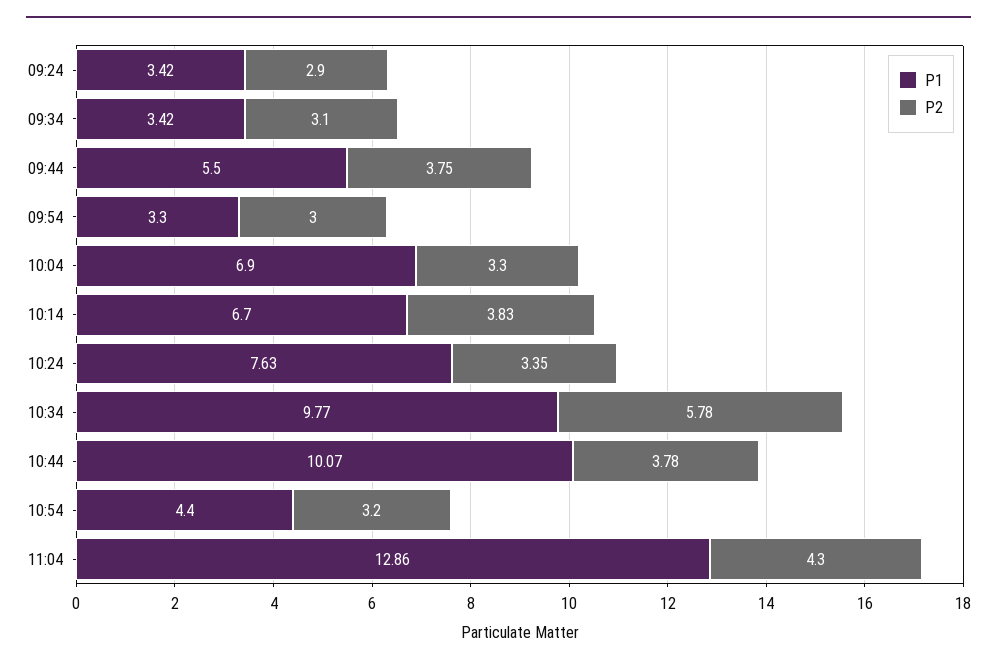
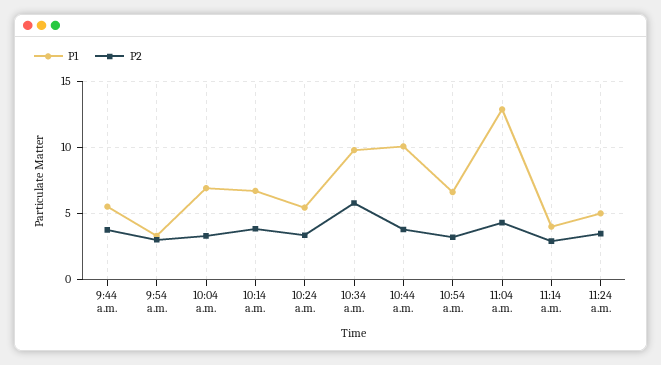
P1, 09:24: 3.42 -> none
P2, 09:24: 2.9 -> none
P1, 09:34: 3.42 -> none
P2, 09:34: 3.1 -> none
P1, 10:24: 7.63 -> 5.5
P1, 10:54: 4.4 -> 6.5
P1, 11:14 a.m.: none -> 4
P2, 11:14 a.m.: none -> 3
P1, 11:24 a.m.: none -> 5
P2, 11:24 a.m.: none -> 3.5

